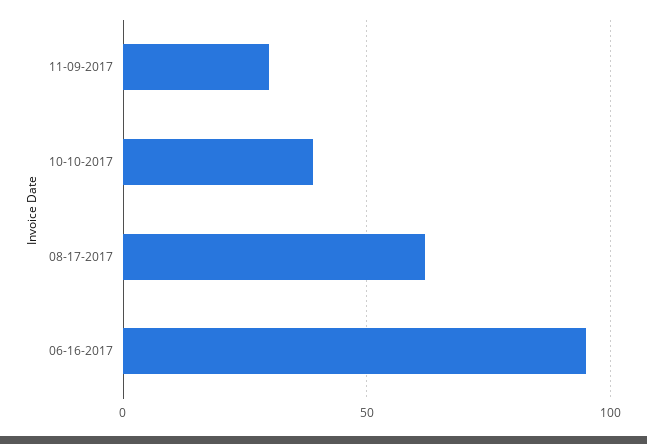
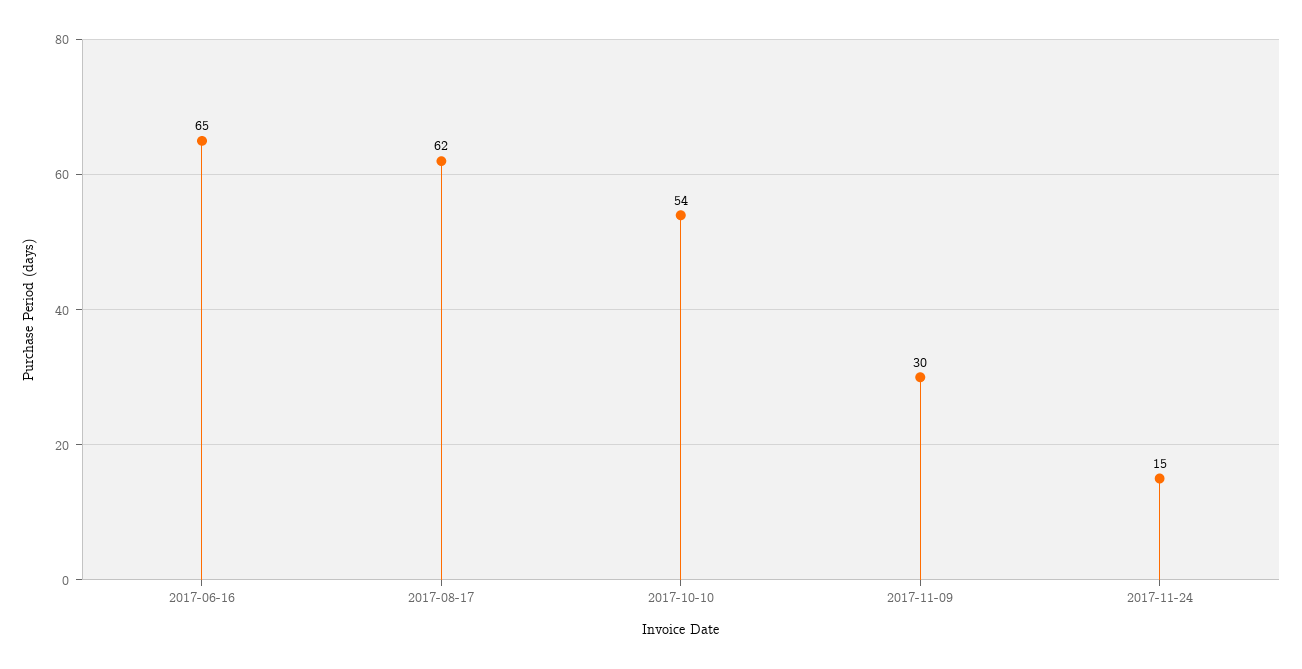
10-10-2017: 40 -> 54
06-16-2017: 95 -> 65
2017-11-24: none -> 15

